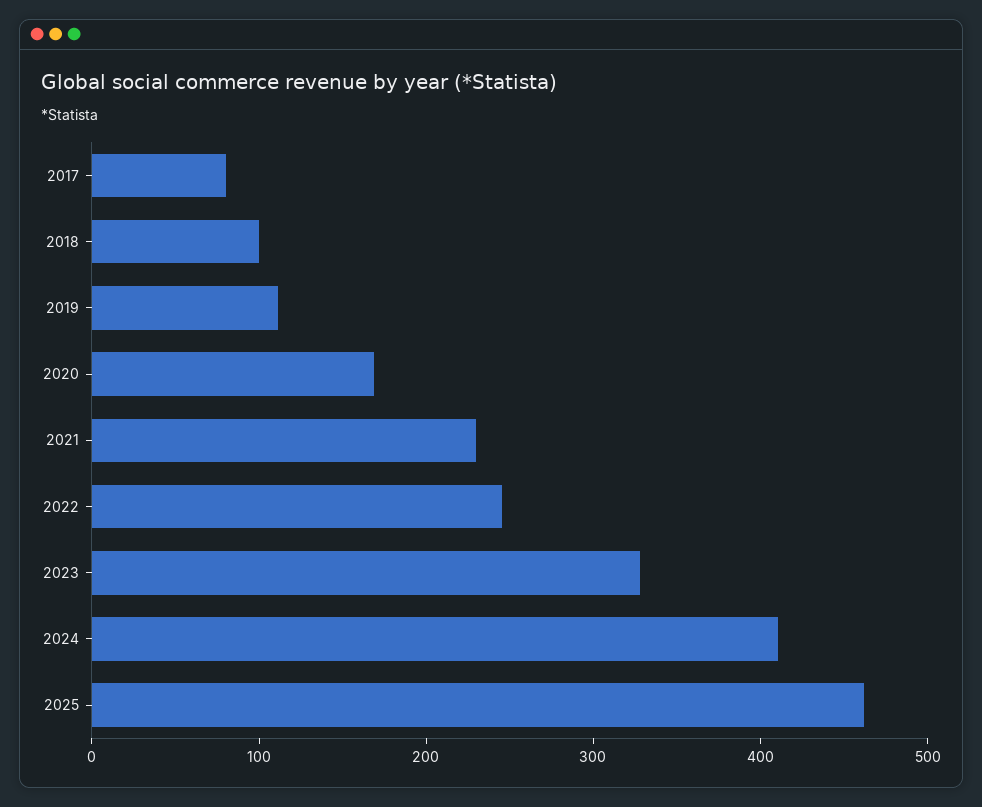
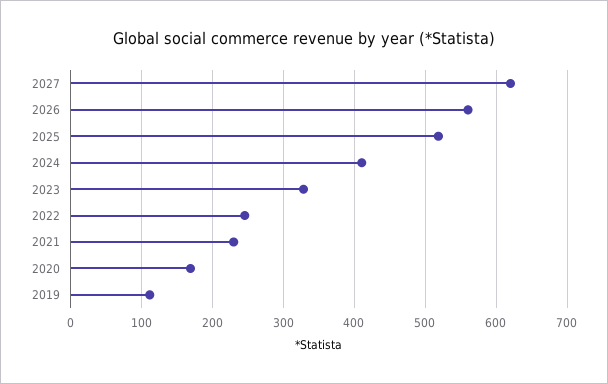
2017: 80 -> none
2018: 100 -> none
2025: 460 -> 520
2027: none -> 620
2026: none -> 560

